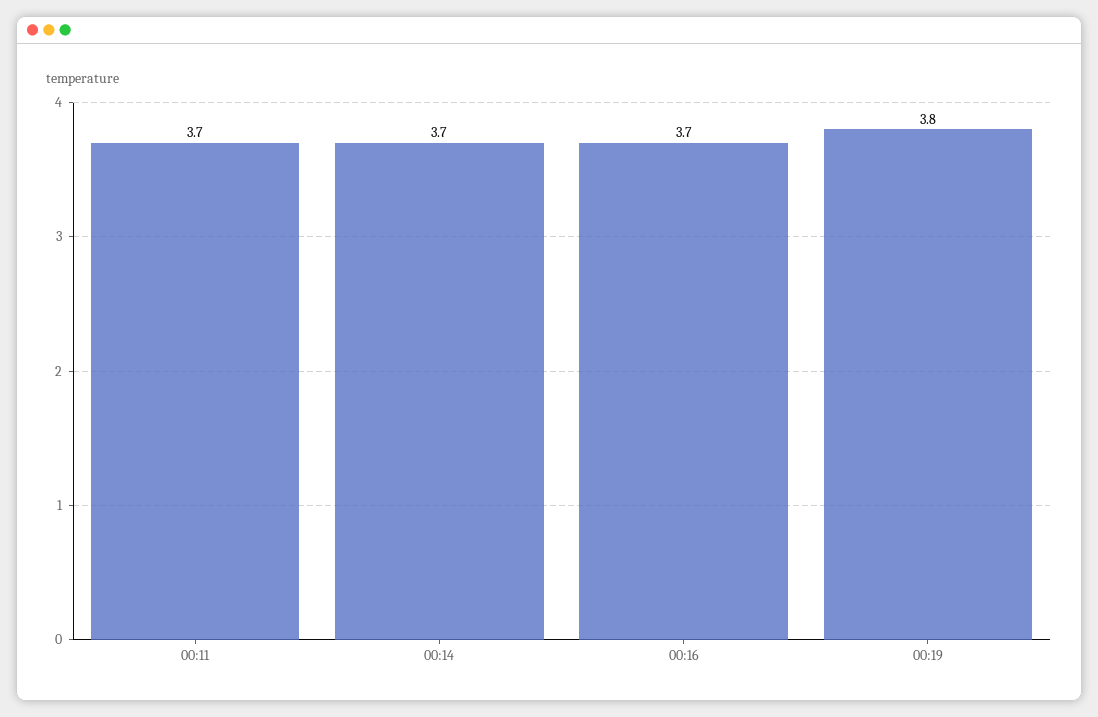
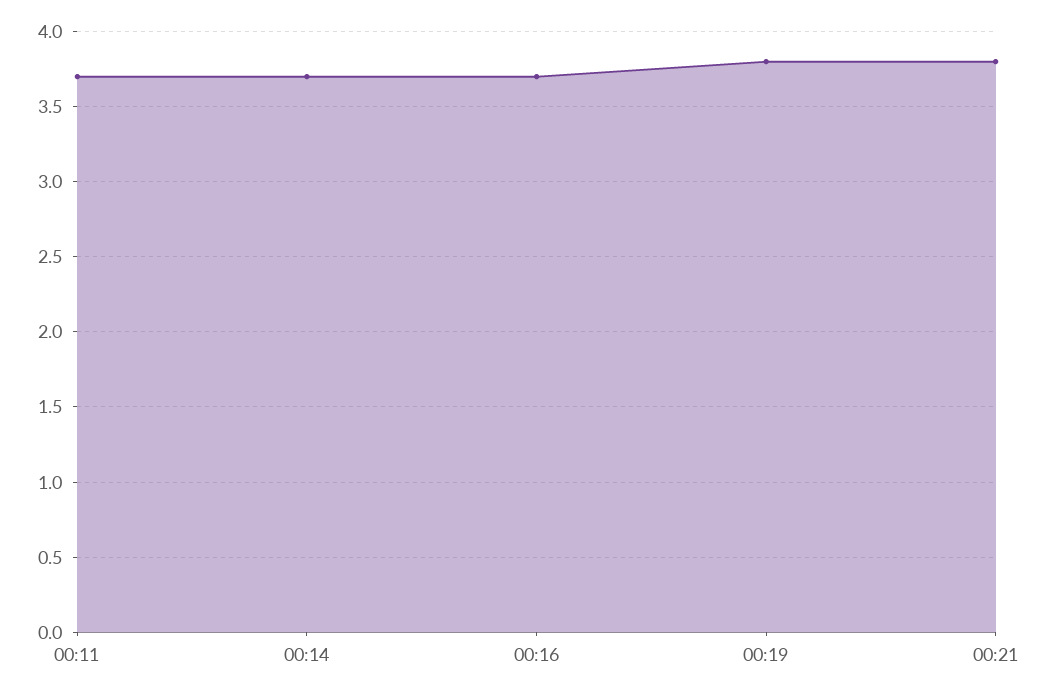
00:21: none -> 3.8

